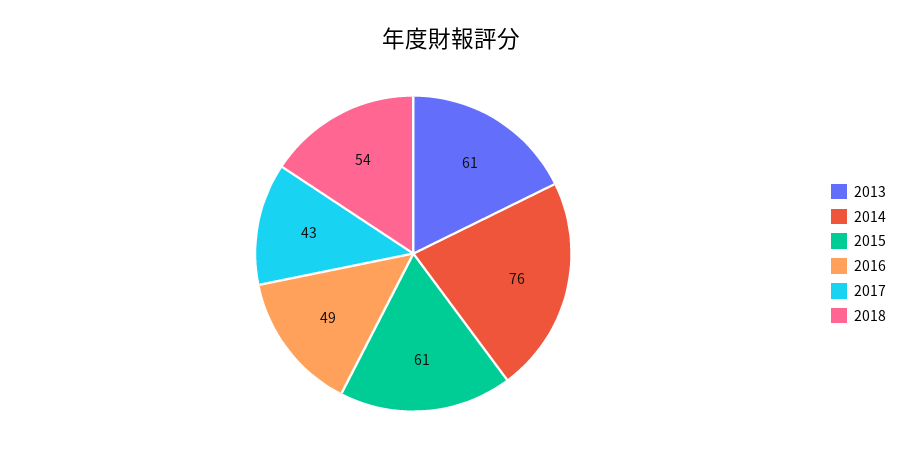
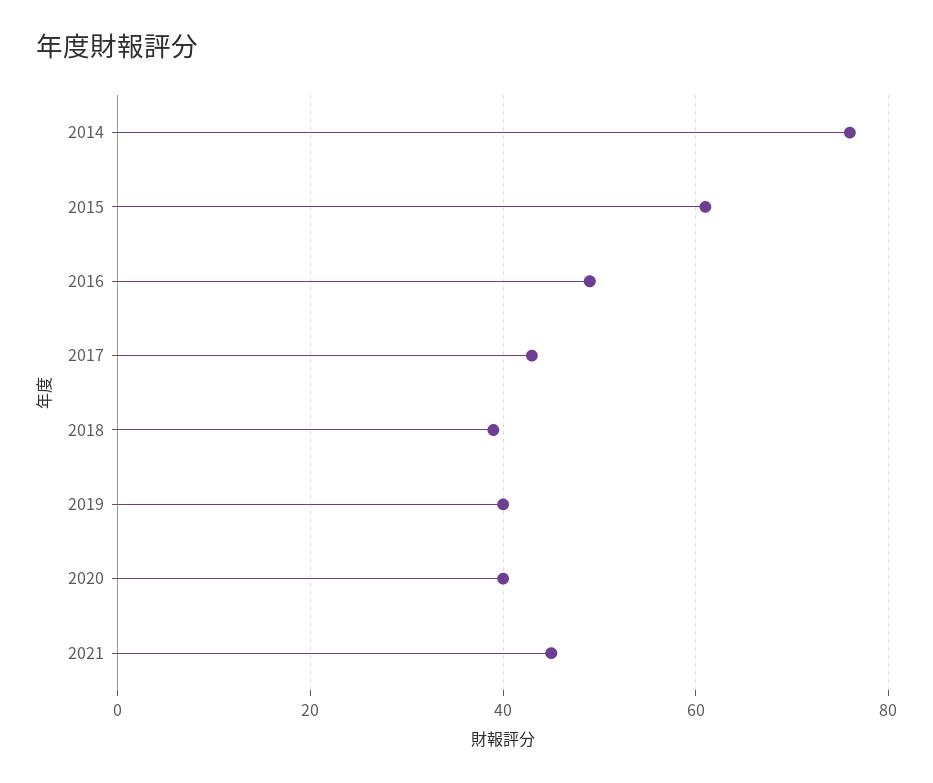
2013: 61 -> none
2018: 54 -> 40
2019: none -> 40
2020: none -> 40
2021: none -> 45

